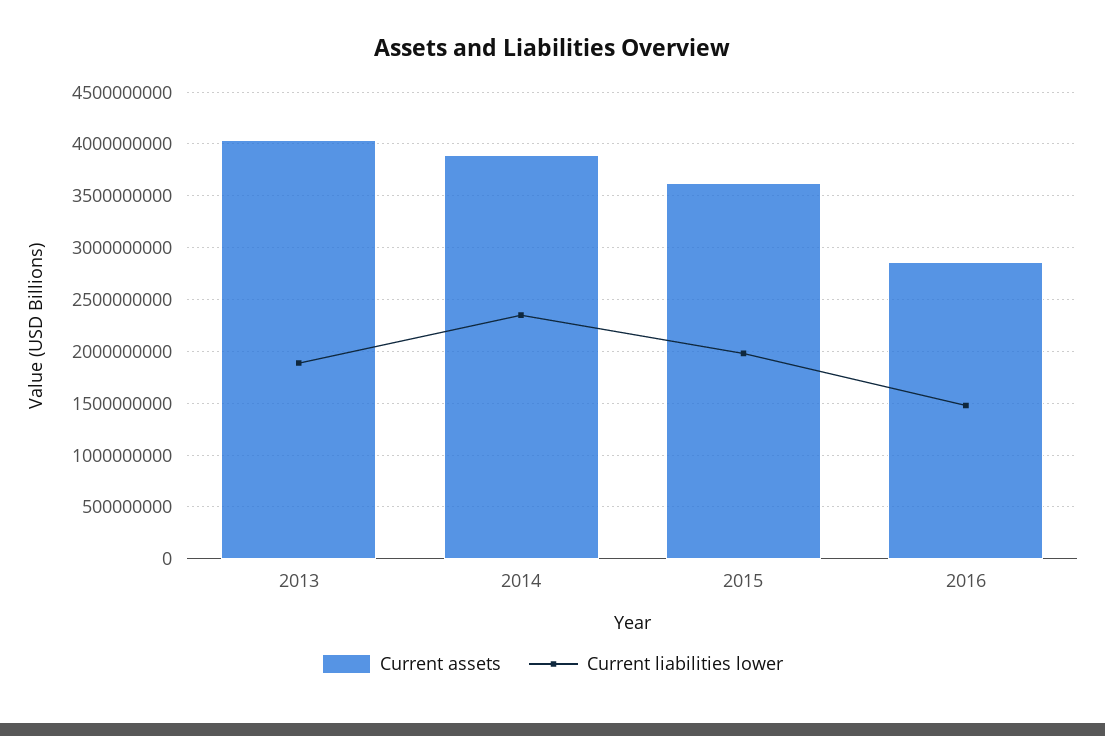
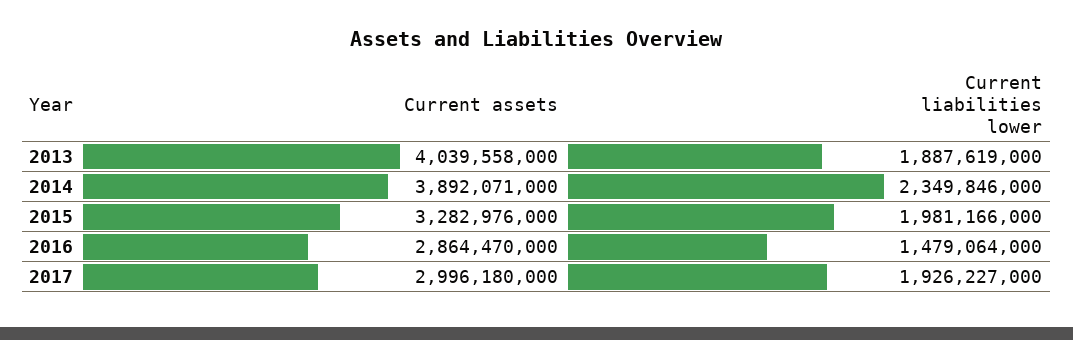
Current assets, 2015: 3600000000 -> 3282976000
Current assets, 2017: none -> 2996180000
Current liabilities lower, 2017: none -> 1926227000

